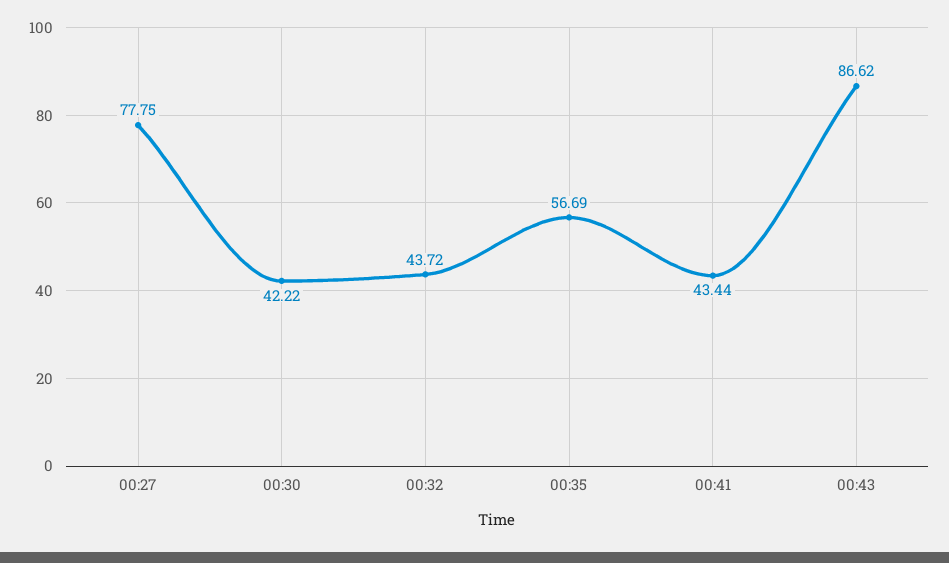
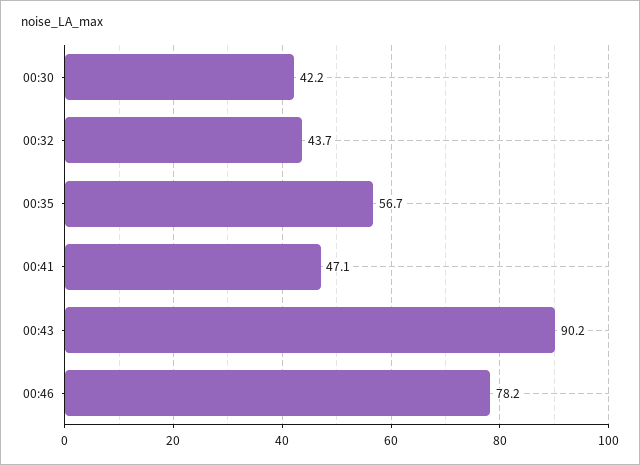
00:27: 77.75 -> none
00:41: 43.44 -> 47.1
00:43: 86.62 -> 90.2
00:46: none -> 78.2

